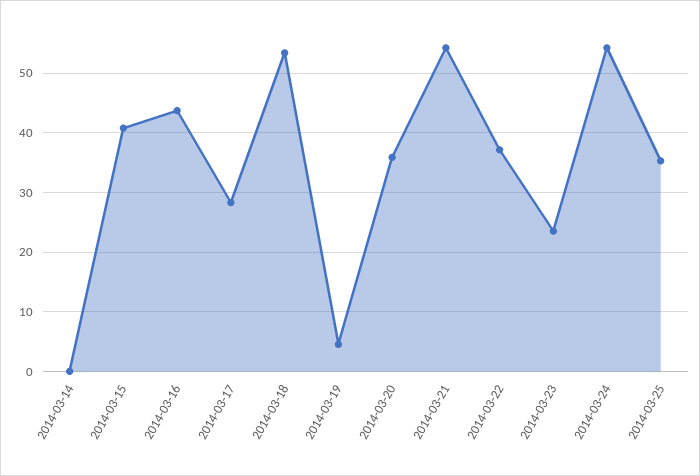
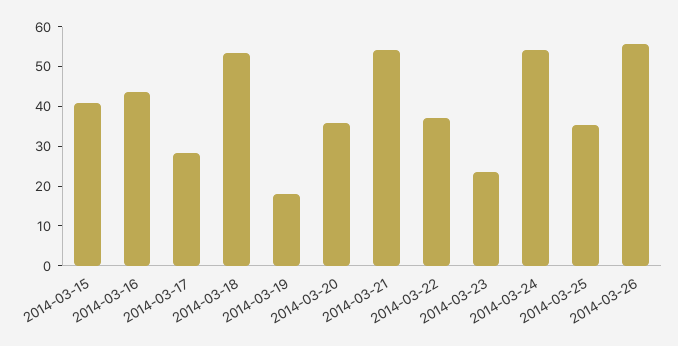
2014-03-14: 0 -> none
2014-03-19: 4 -> 17.5
2014-03-26: none -> 55

